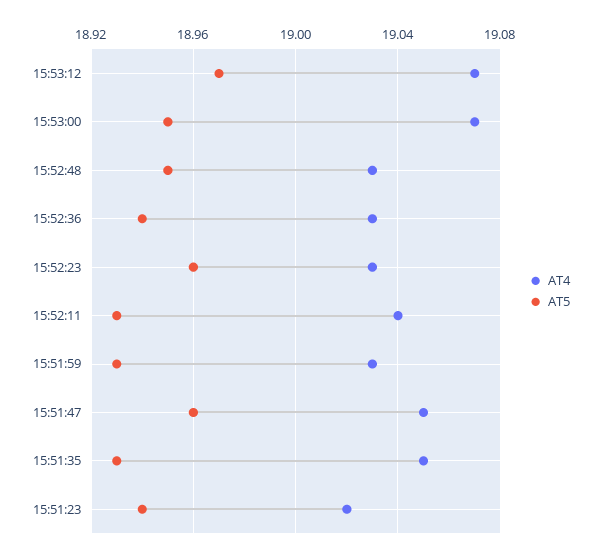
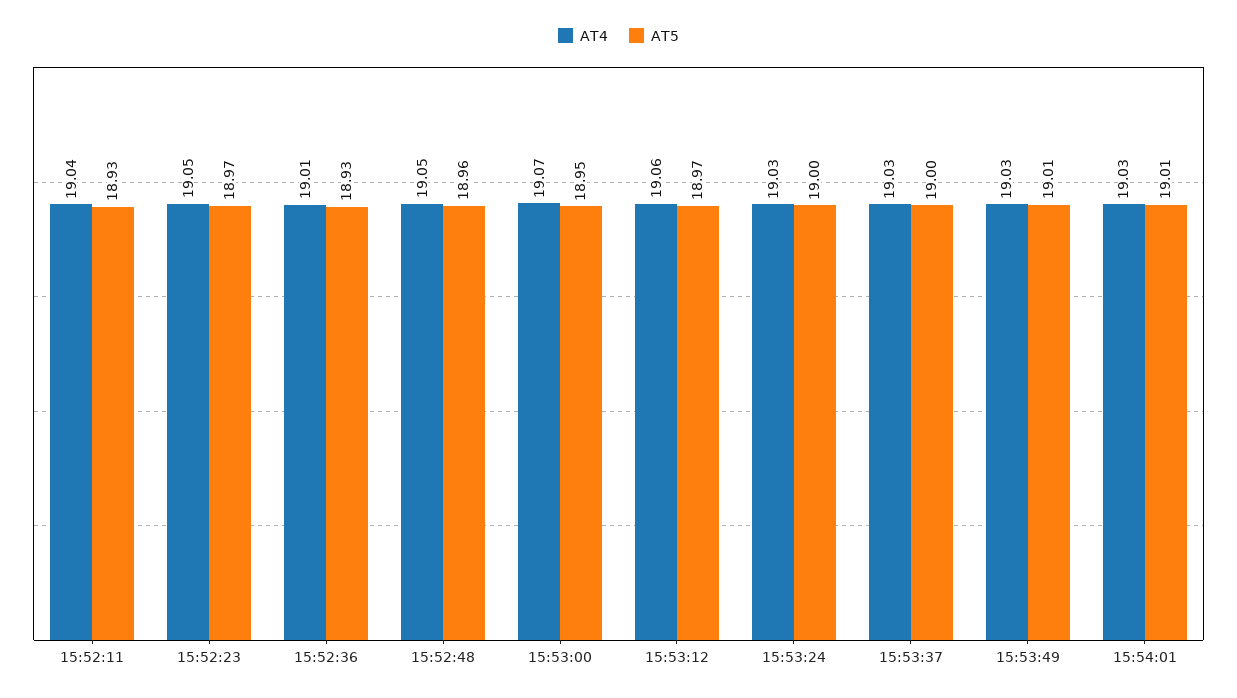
AT4, 15:53:12: 19.07 -> 19.06
AT4, 15:52:48: 19.03 -> 19.05
AT5, 15:52:48: 18.95 -> 18.96
AT4, 15:52:36: 19.03 -> 19.01
AT5, 15:52:36: 18.94 -> 18.93
AT4, 15:52:23: 19.03 -> 19.05
AT5, 15:52:23: 18.96 -> 18.97
AT4, 15:51:59: 19.03 -> none
AT5, 15:51:59: 18.93 -> none
AT4, 15:51:47: 19.05 -> none
AT5, 15:51:47: 18.96 -> none
AT4, 15:51:35: 19.05 -> none
AT5, 15:51:35: 18.93 -> none
AT4, 15:51:23: 19.02 -> none
AT5, 15:51:23: 18.94 -> none
AT4, 15:53:24: none -> 19.03
AT5, 15:53:24: none -> 19
AT4, 15:53:37: none -> 19.03
AT5, 15:53:37: none -> 19
AT4, 15:53:49: none -> 19.03
AT5, 15:53:49: none -> 19.01
AT4, 15:54:01: none -> 19.03
AT5, 15:54:01: none -> 19.01

